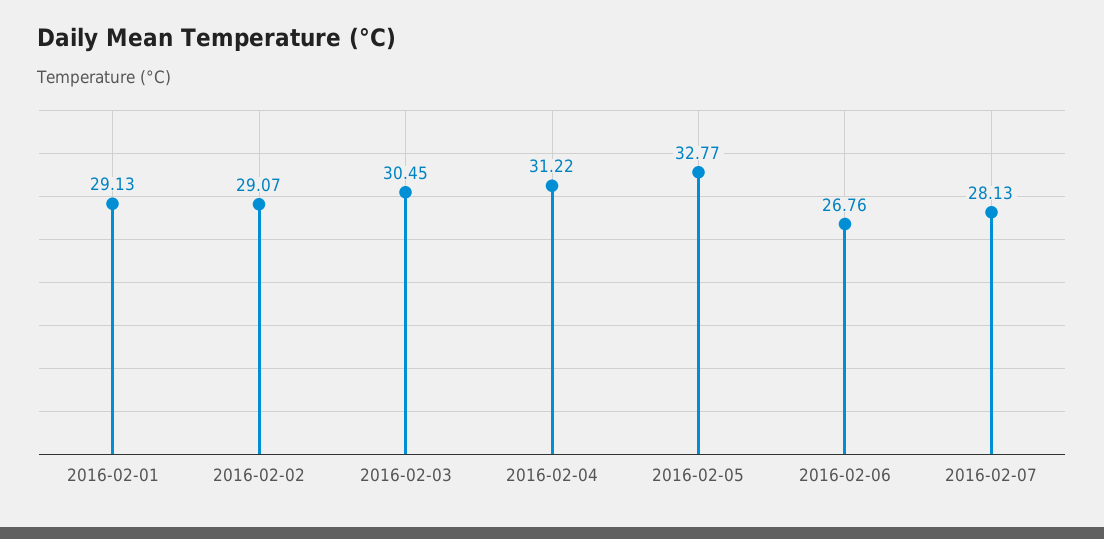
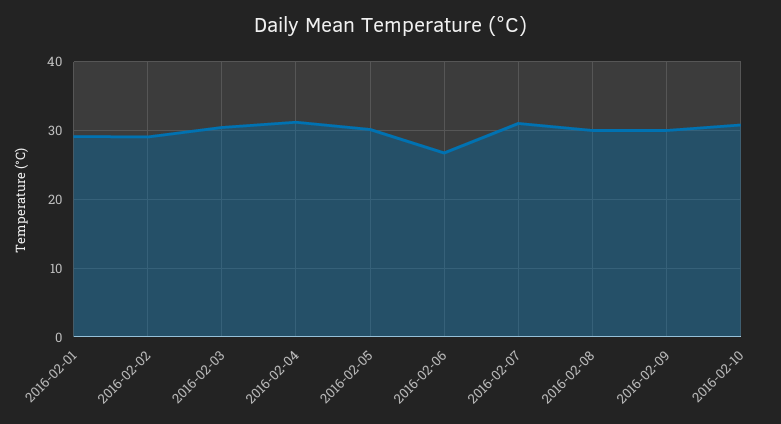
2016-02-05: 32.77 -> 30
2016-02-07: 28.13 -> 31
2016-02-08: none -> 30
2016-02-09: none -> 30
2016-02-10: none -> 31

